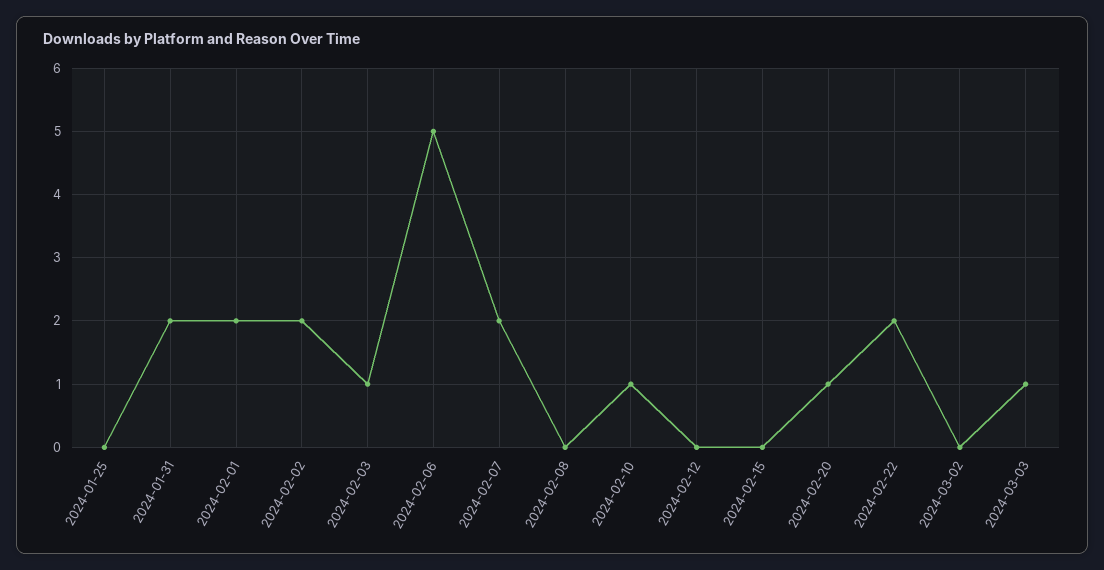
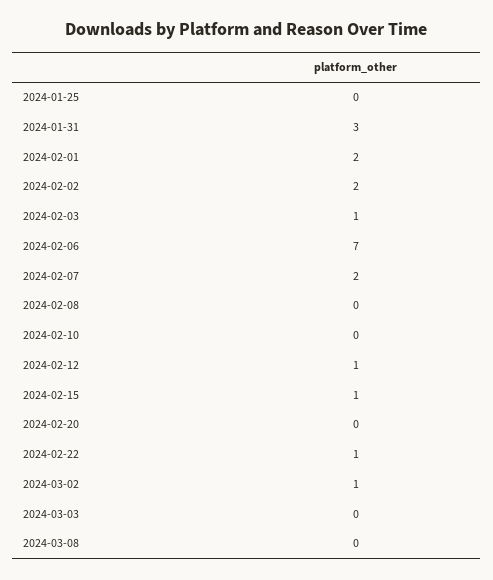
2024-01-31: 2 -> 3
2024-02-06: 5 -> 7
2024-02-10: 1 -> 0
2024-02-12: 0 -> 1
2024-02-15: 0 -> 1
2024-02-20: 1 -> 0
2024-02-22: 2 -> 1
2024-03-02: 0 -> 1
2024-03-03: 1 -> 0
2024-03-08: none -> 0

